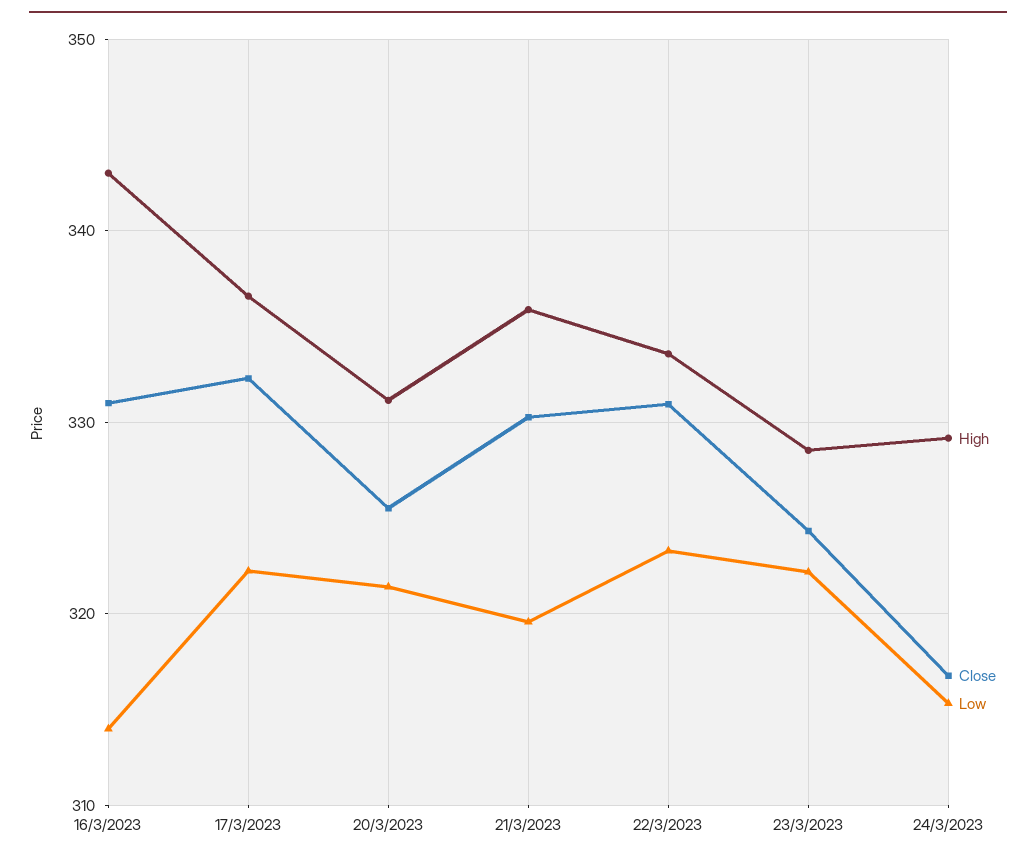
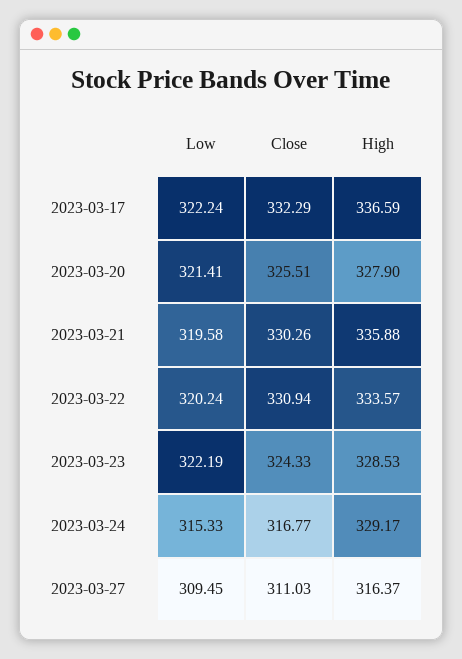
High, 16/3/2023: 343 -> none
Close, 16/3/2023: 331 -> none
Low, 16/3/2023: 314 -> none
High, 20/3/2023: 331 -> 327.9
Low, 22/3/2023: 323 -> 320.24
Low, 2023-03-27: none -> 309.45
Close, 2023-03-27: none -> 311.03
High, 2023-03-27: none -> 316.37

